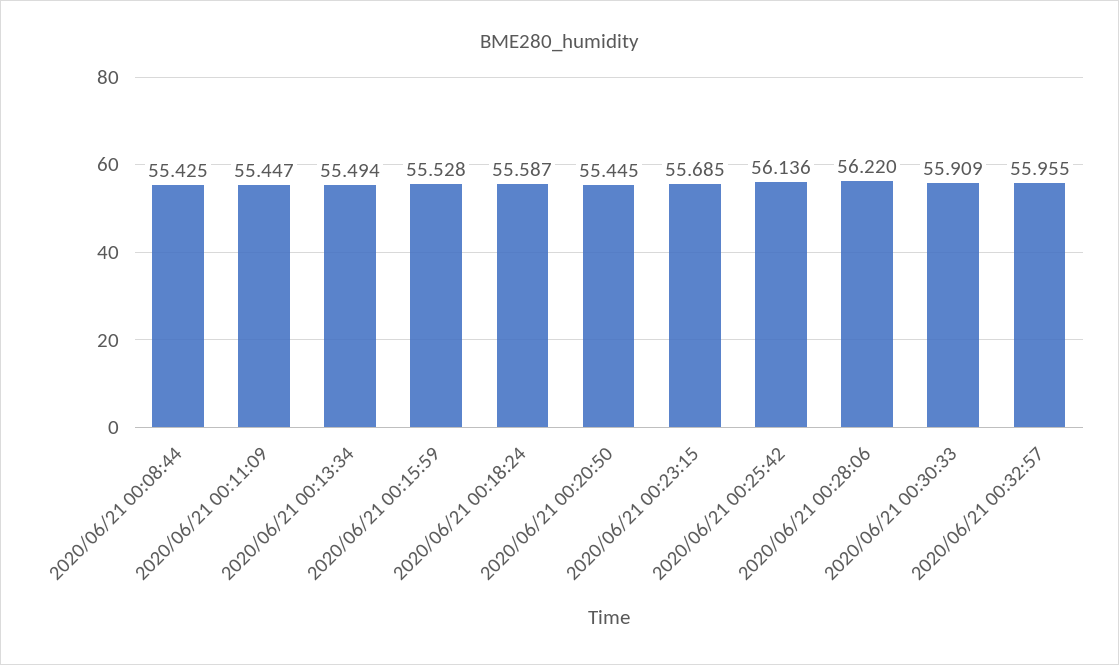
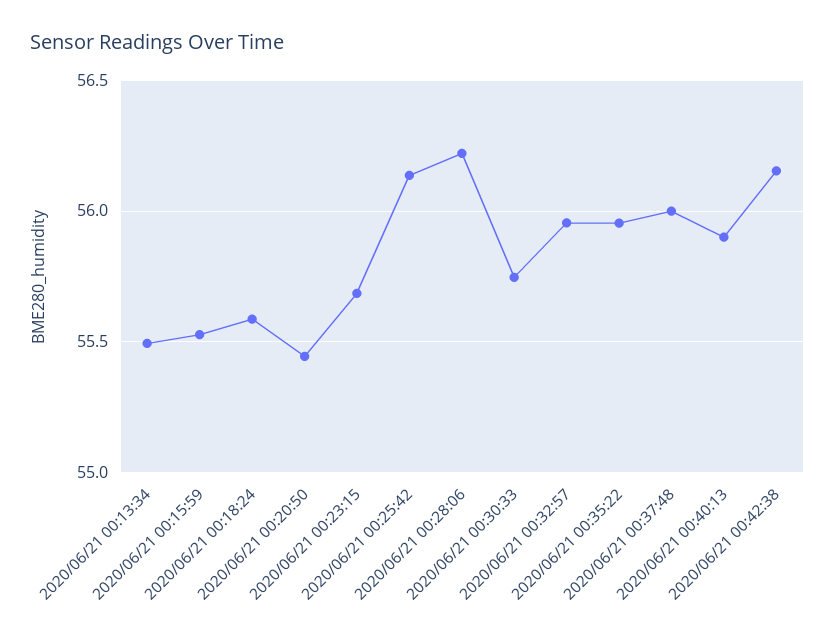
2020/06/21 00:08:44: 55.425 -> none
2020/06/21 00:11:09: 55.447 -> none
2020/06/21 00:30:33: 55.909 -> 55.75
2020/06/21 00:35:22: none -> 55.95
2020/06/21 00:37:48: none -> 56
2020/06/21 00:40:13: none -> 55.9
2020/06/21 00:42:38: none -> 56.15

